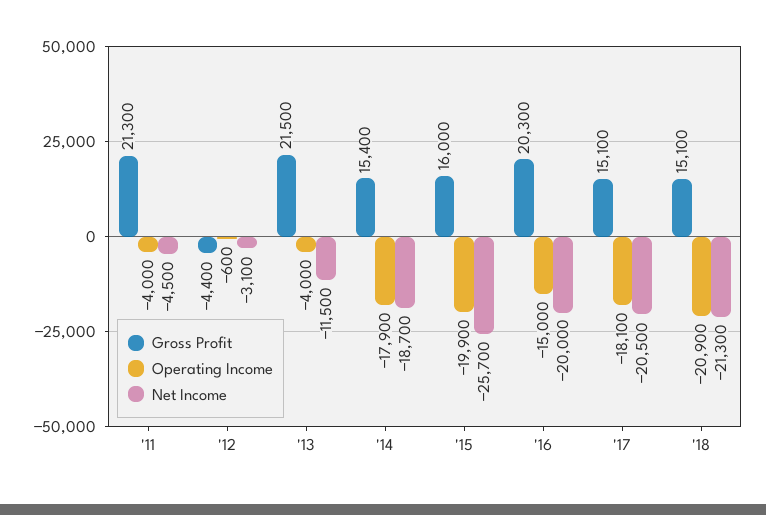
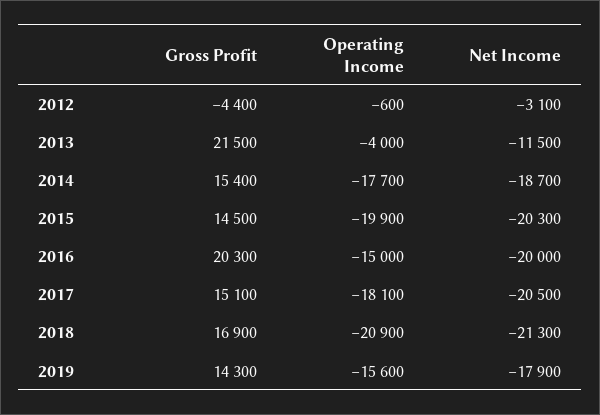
Gross Profit, '11: 21300 -> none
Operating Income, '11: -4000 -> none
Net Income, '11: -4500 -> none
Operating Income, '14: -17900 -> -17700
Gross Profit, '15: 16000 -> 14500
Net Income, '15: -25700 -> -20300
Gross Profit, '18: 15100 -> 16900
Gross Profit, 2019: none -> 14300
Operating Income, 2019: none -> -15600
Net Income, 2019: none -> -17900

